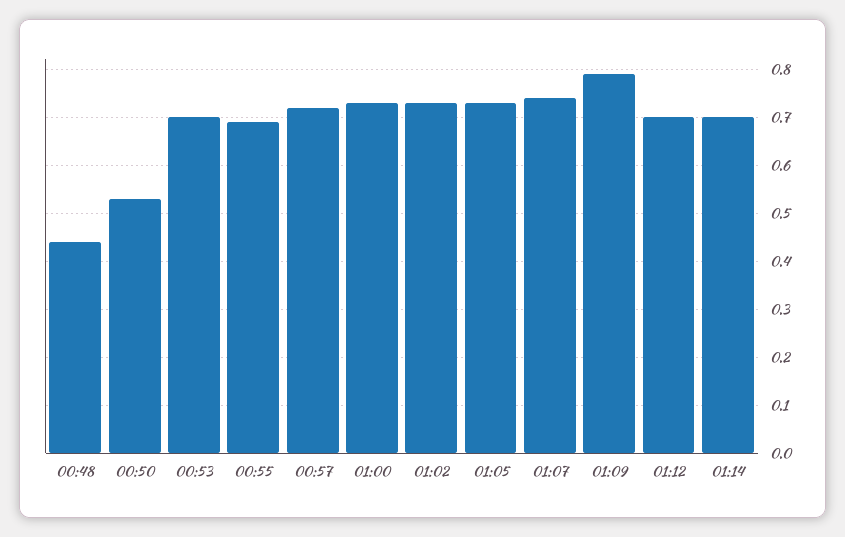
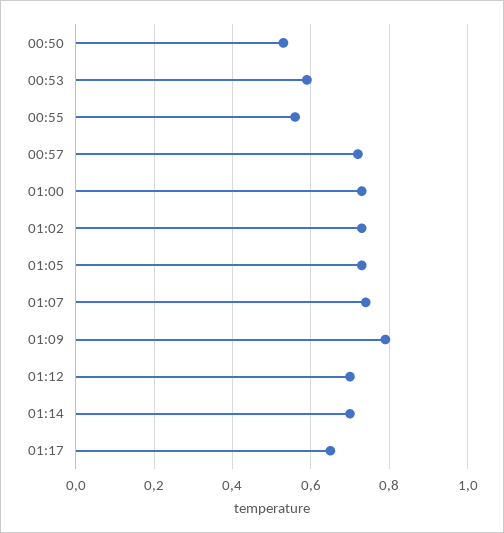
00:48: 0.45 -> none
00:53: 0.7 -> 0.6
00:55: 0.7 -> 0.55
01:17: none -> 0.65

